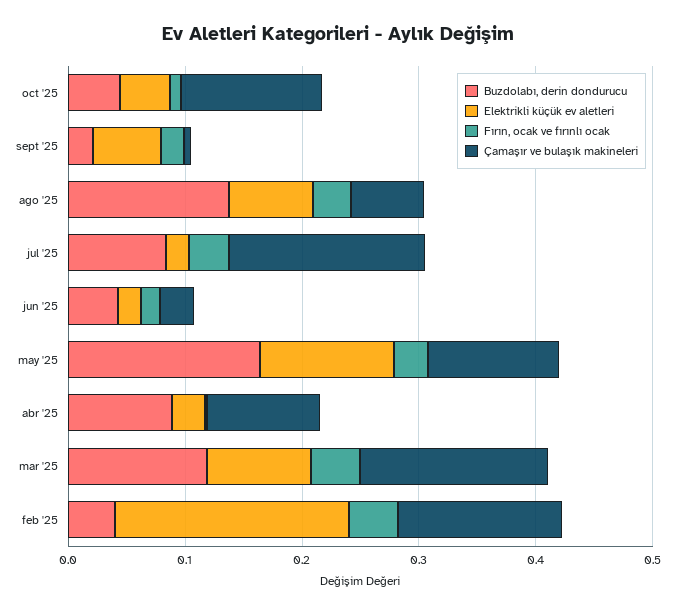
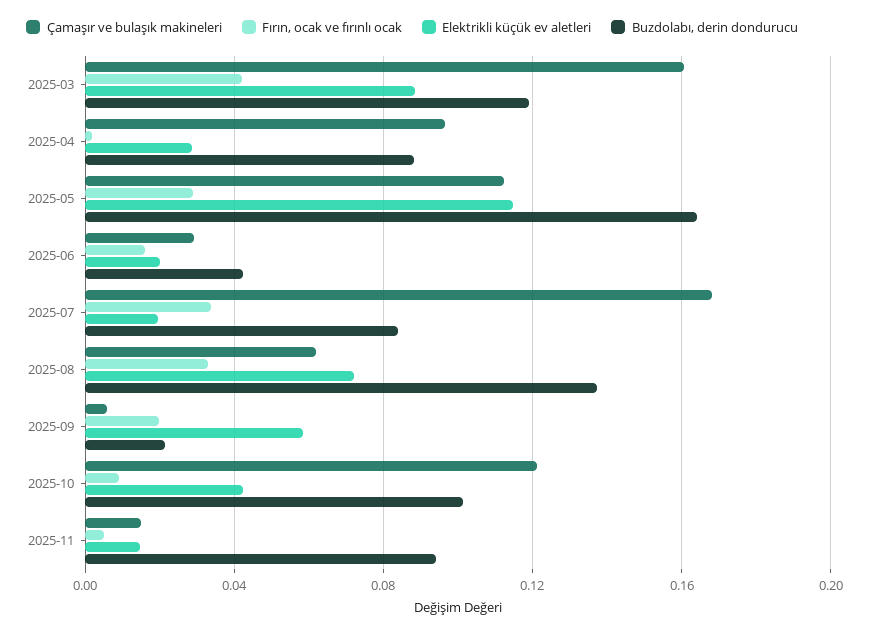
Buzdolabı, derin dondurucu, oct '25: 0.04 -> 0.1
Buzdolabı, derin dondurucu, feb '25: 0.04 -> none
Elektrikli küçük ev aletleri, feb '25: 0.2 -> none
Fırın, ocak ve fırınlı ocak, feb '25: 0.04 -> none
Çamaşır ve bulaşık makineleri, feb '25: 0.14 -> none
Çamaşır ve bulaşık makineleri, 2025-11: none -> 0.015
Fırın, ocak ve fırınlı ocak, 2025-11: none -> 0.005
Elektrikli küçük ev aletleri, 2025-11: none -> 0.015
Buzdolabı, derin dondurucu, 2025-11: none -> 0.095

